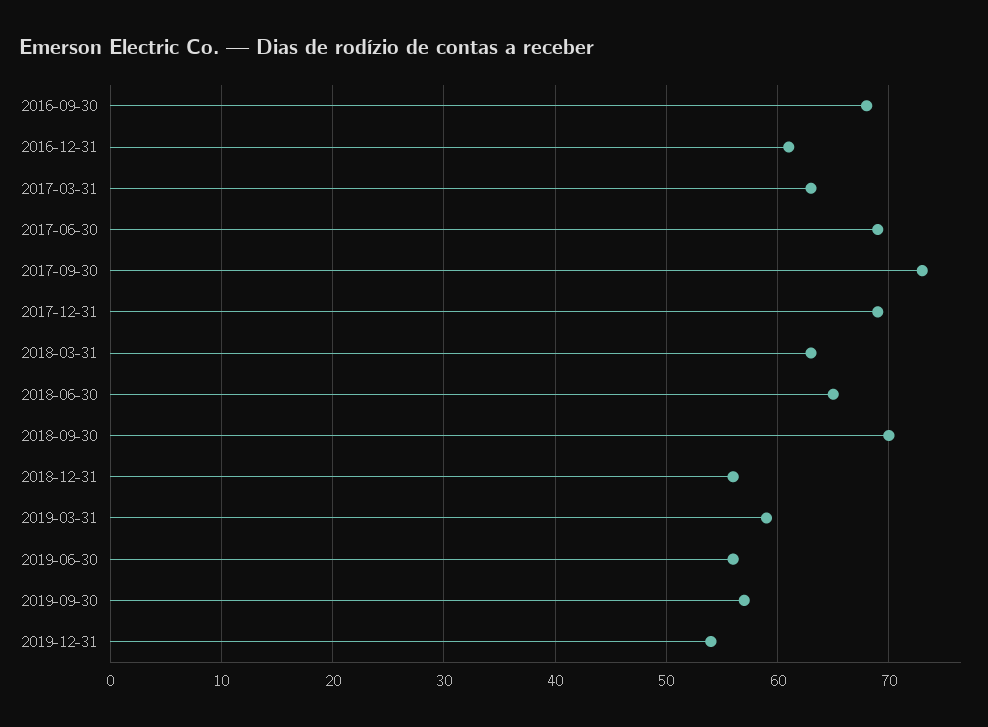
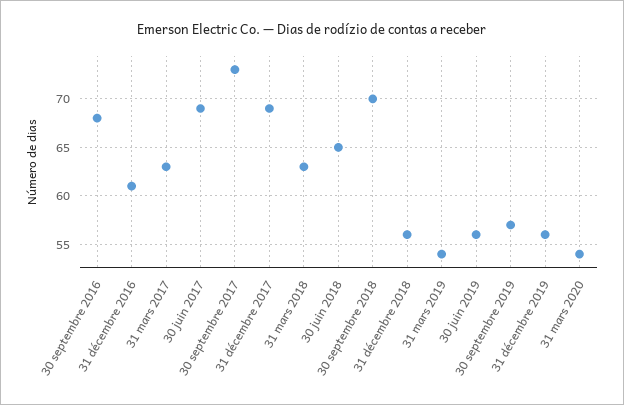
2019-03-31: 59 -> 54
2019-12-31: 54 -> 56
31 mars 2020: none -> 54

